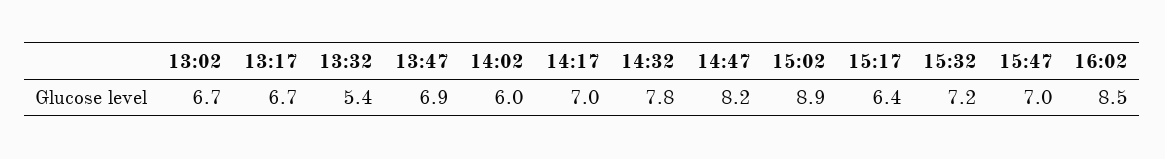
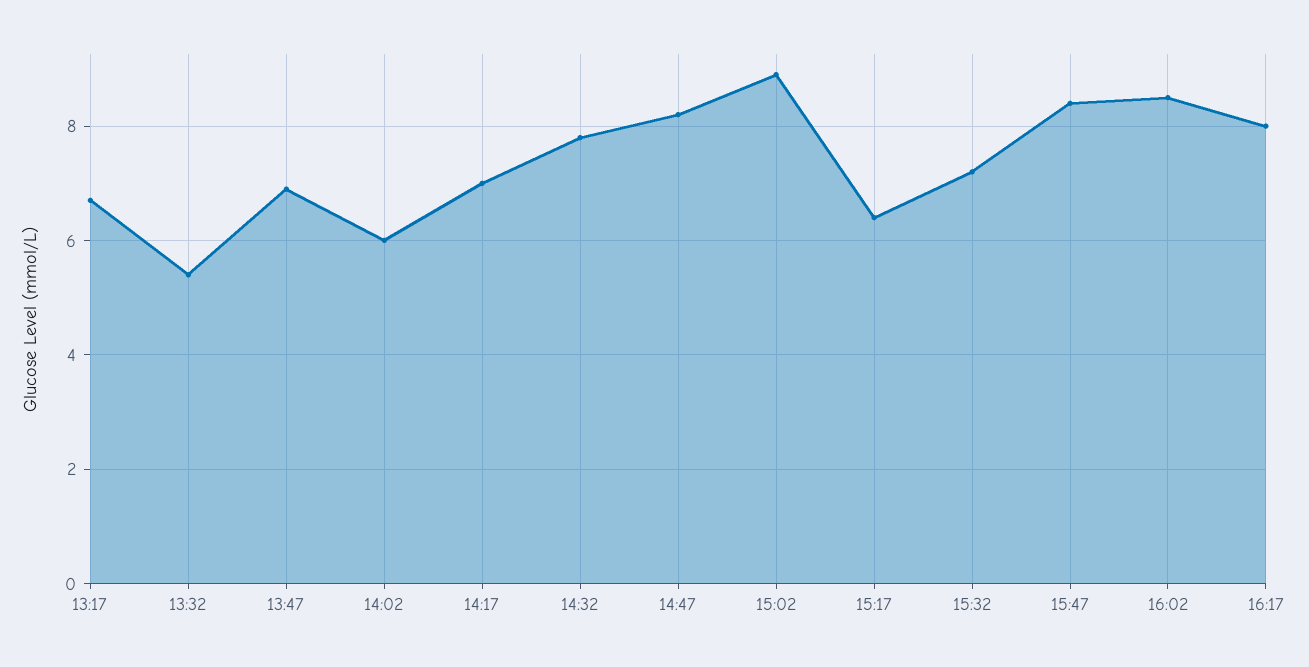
13:02: 6.7 -> none
15:47: 7 -> 8.5
16:17: none -> 8

